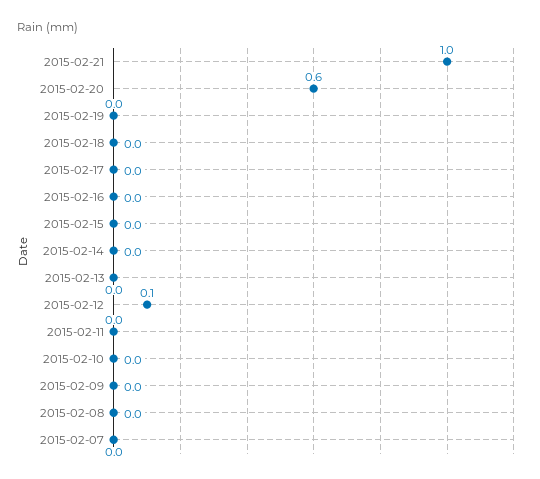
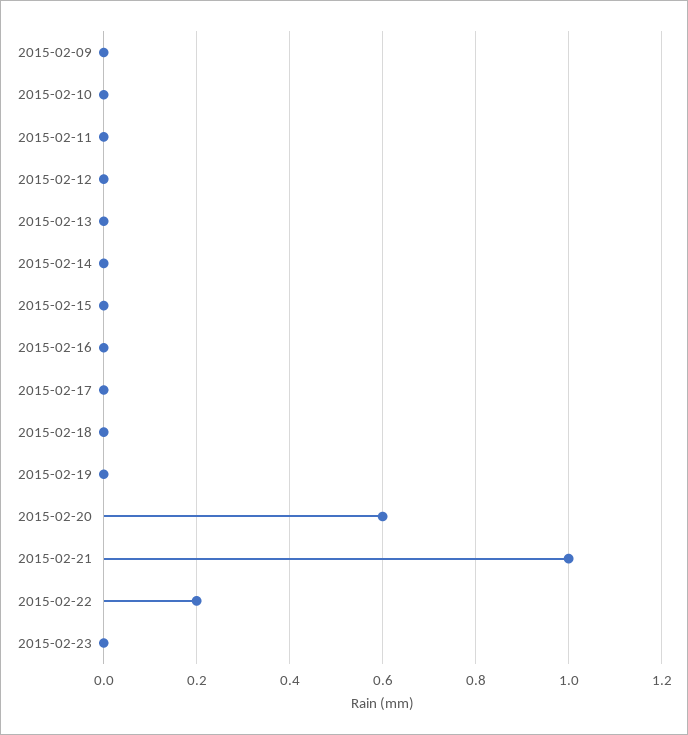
2015-02-12: 0.1 -> 0
2015-02-08: 0 -> none
2015-02-07: 0 -> none
2015-02-22: none -> 0.2
2015-02-23: none -> 0

